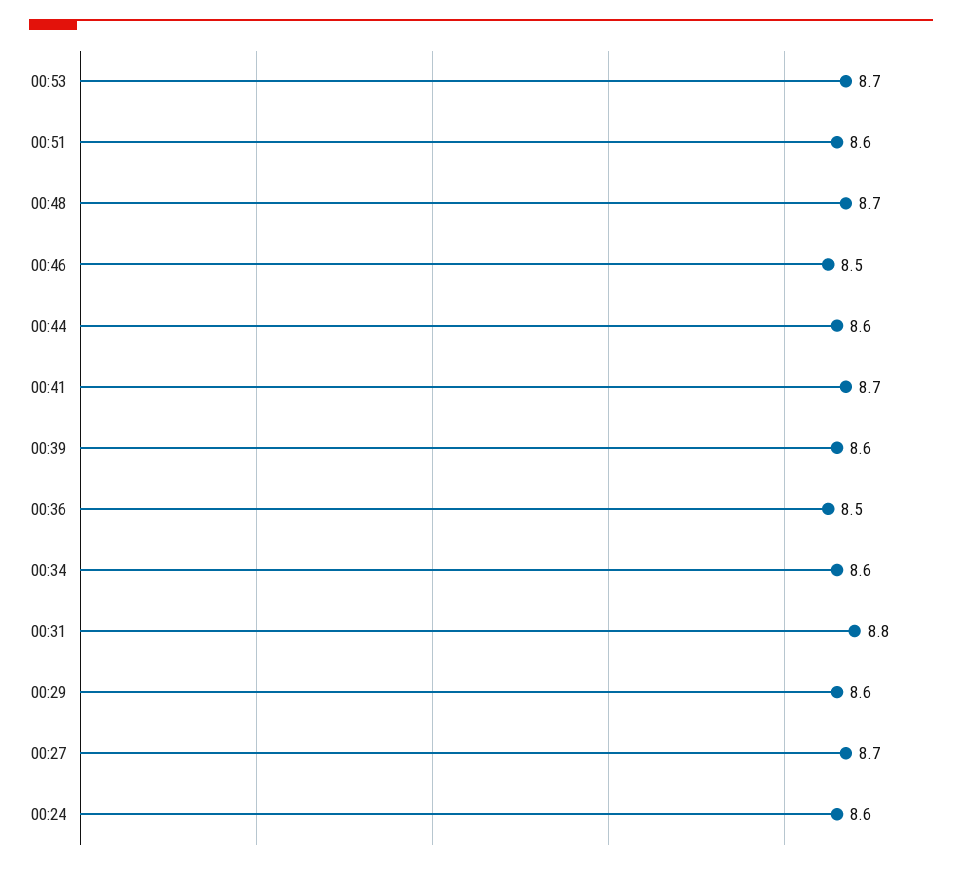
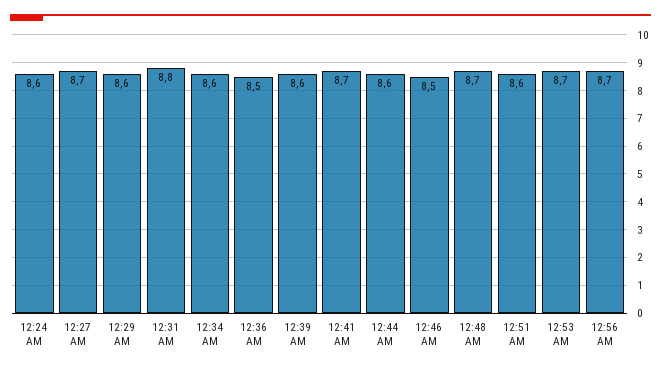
12:56 AM: none -> 8.7

